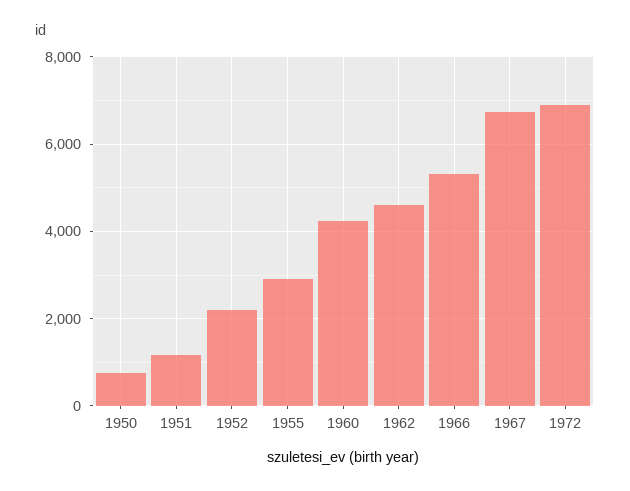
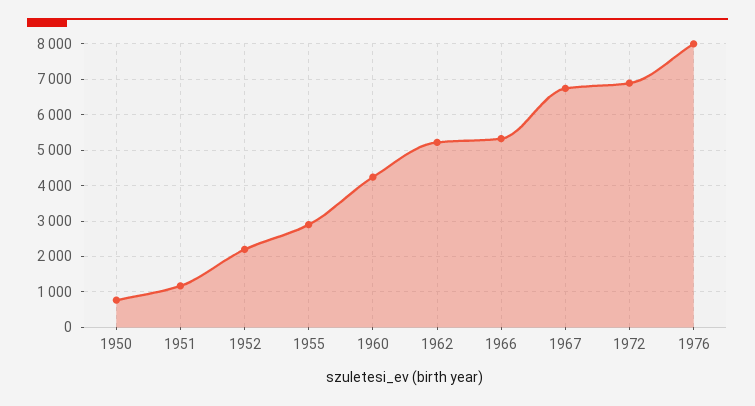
1962: 4600 -> 5200
1976: none -> 8000

